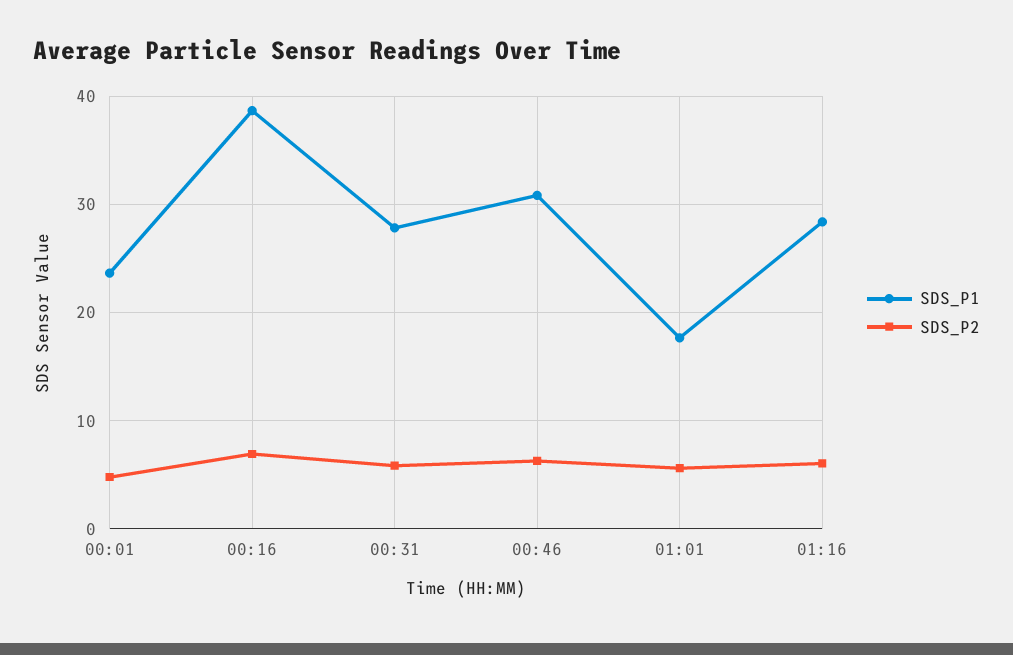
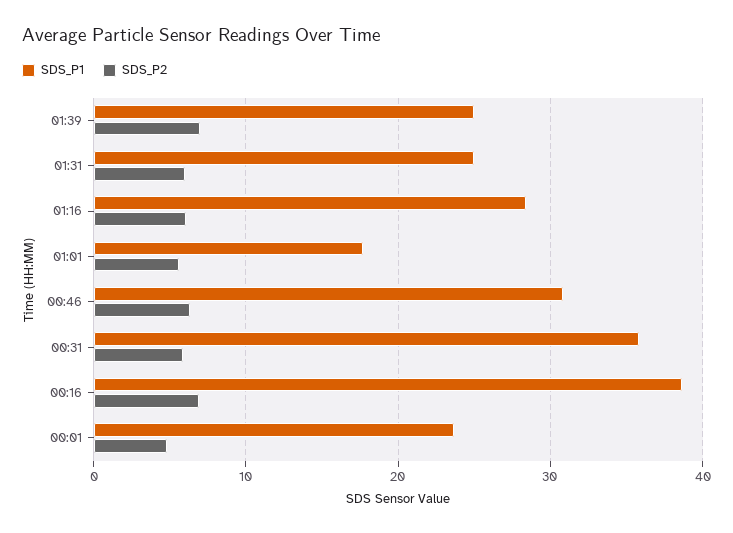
SDS_P1, 00:31: 28 -> 36
SDS_P1, 01:39: none -> 25
SDS_P2, 01:39: none -> 7
SDS_P1, 01:31: none -> 25
SDS_P2, 01:31: none -> 6

